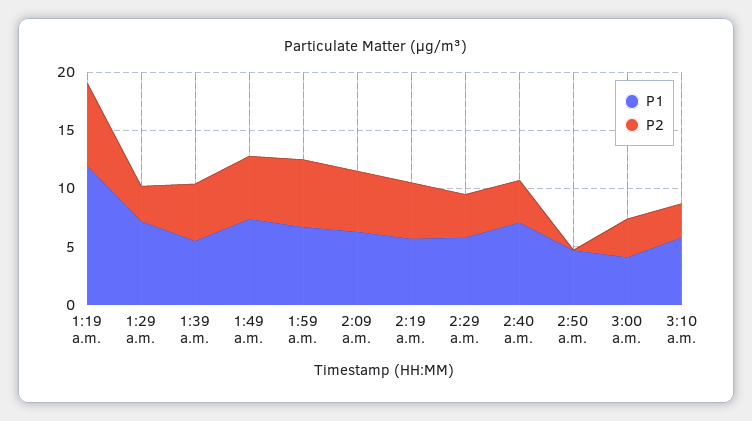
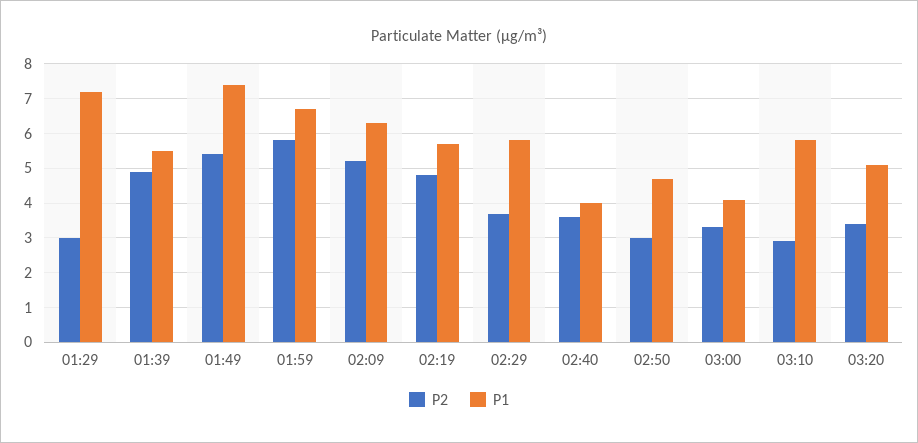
P1, 1:19 a.m.: 12 -> none
P2, 1:19 a.m.: 7 -> none
P1, 2:40 a.m.: 7 -> 4
P2, 2:50 a.m.: 0 -> 3
P2, 03:20: none -> 3.5
P1, 03:20: none -> 5

